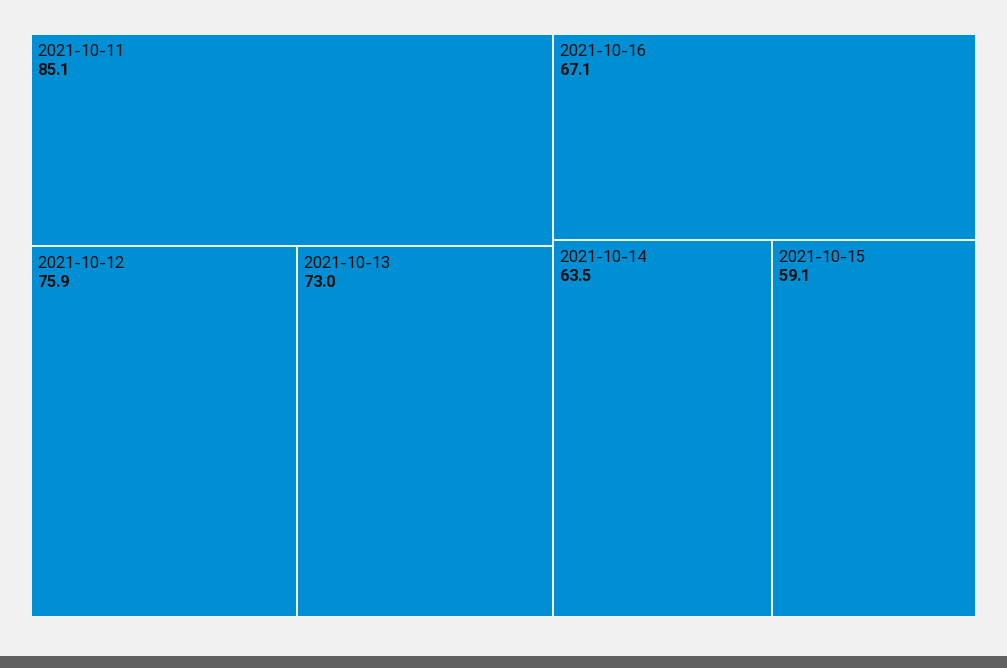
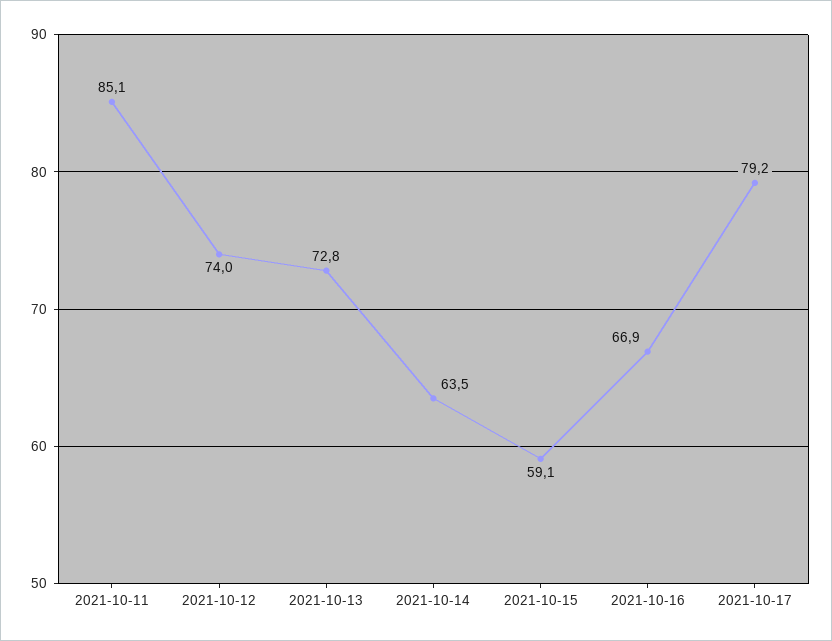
2021-10-12: 75.9 -> 74
2021-10-13: 73 -> 72.8
2021-10-16: 67.1 -> 66.9
2021-10-17: none -> 79.2

